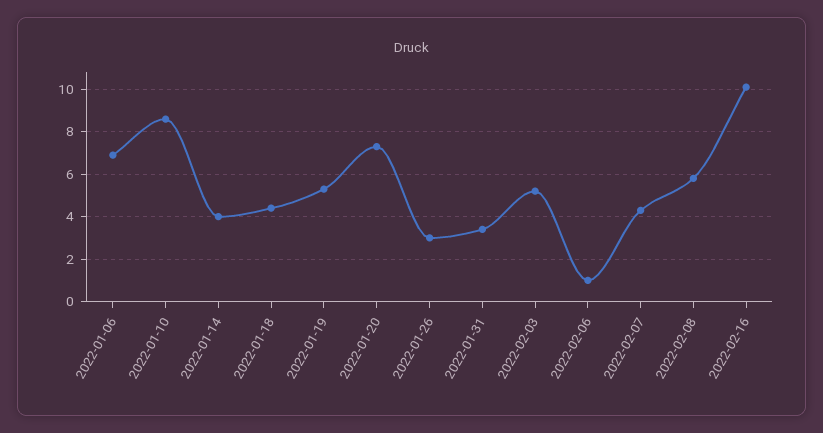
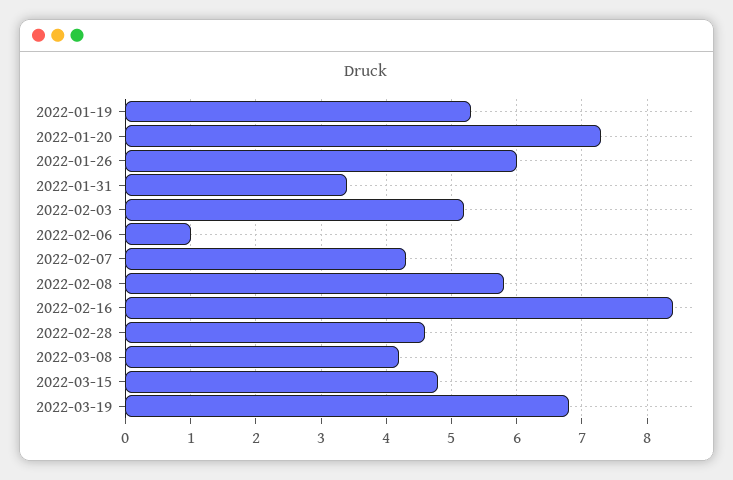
2022-01-06: 7 -> none
2022-01-10: 8.5 -> none
2022-01-14: 4 -> none
2022-01-18: 4.5 -> none
2022-01-26: 3 -> 6
2022-02-16: 10 -> 8.4
2022-02-28: none -> 4.6
2022-03-08: none -> 4.2
2022-03-15: none -> 4.8
2022-03-19: none -> 6.8

